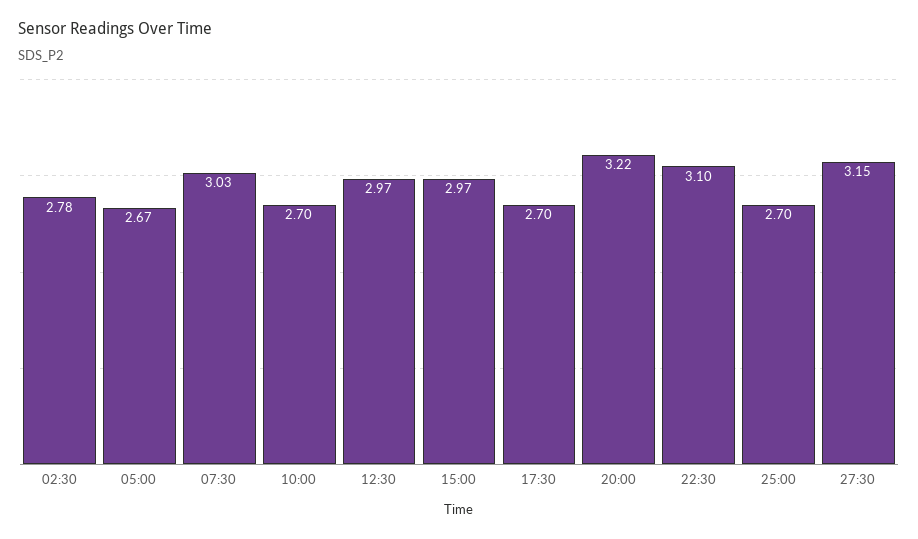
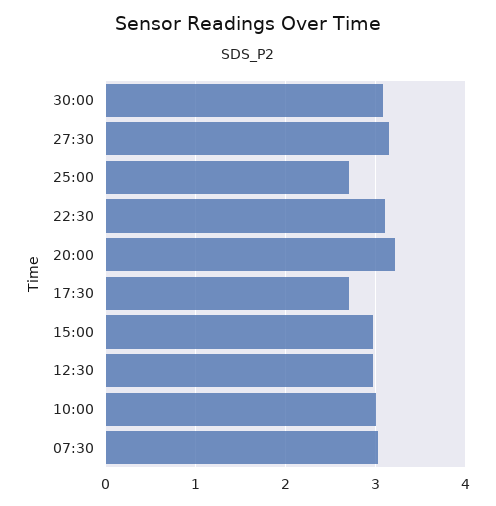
02:30: 2.78 -> none
05:00: 2.67 -> none
10:00: 2.7 -> 3
30:00: none -> 3.1

